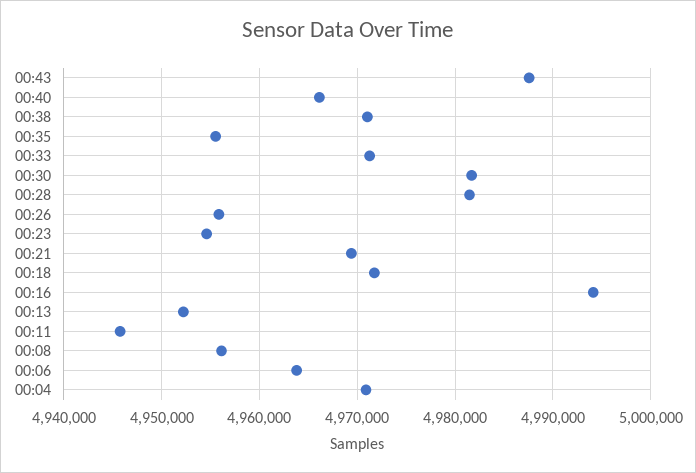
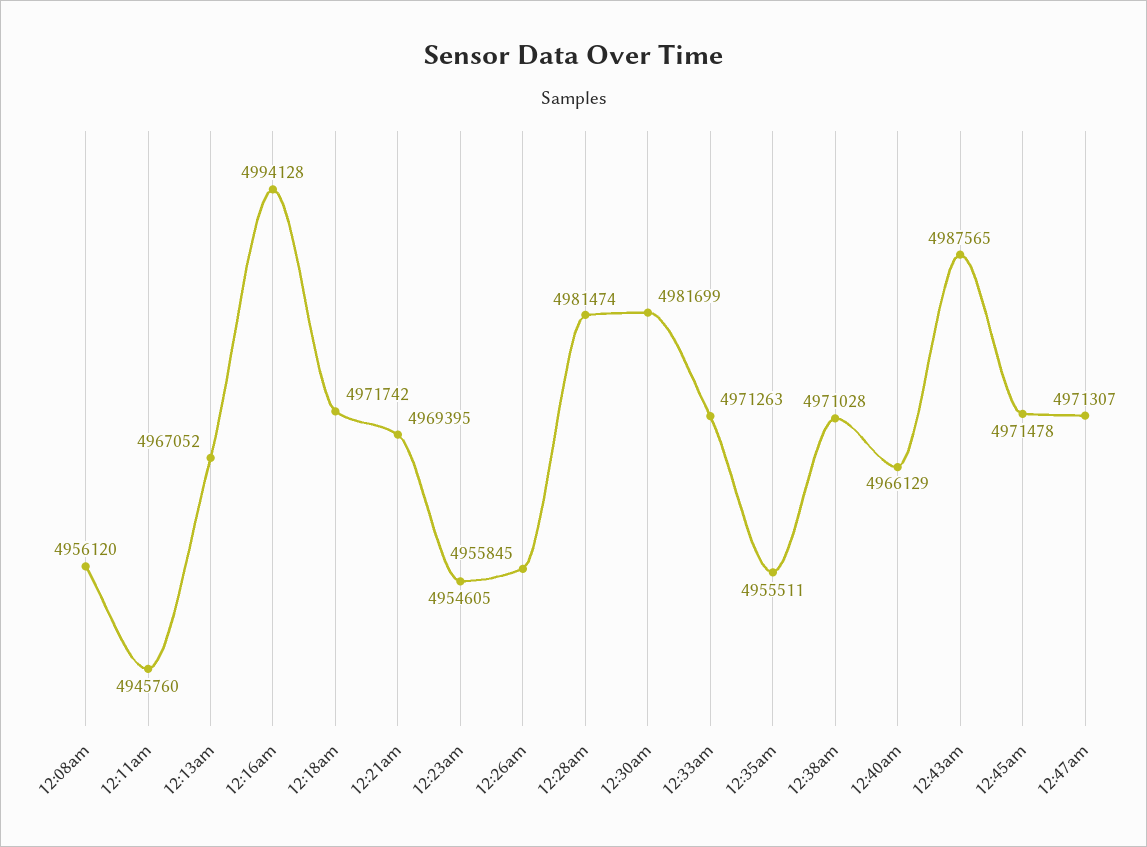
00:13: 4952000 -> 4967052
00:06: 4964000 -> none
00:04: 4971000 -> none
12:45am: none -> 4971478
12:47am: none -> 4971307

